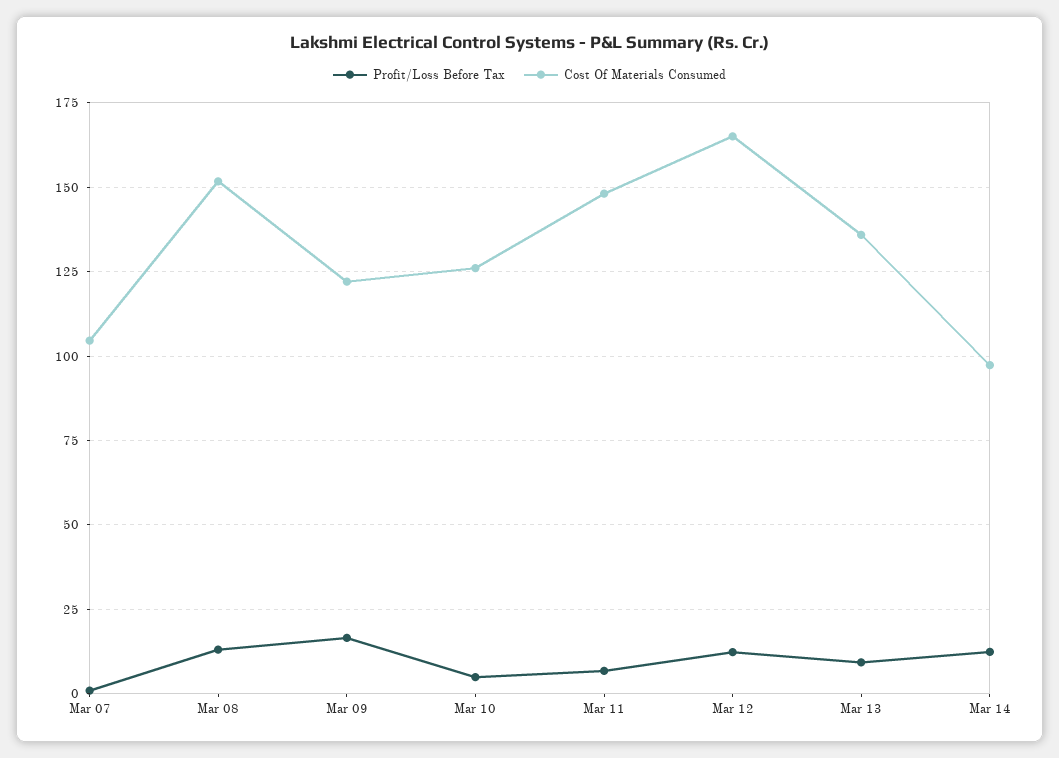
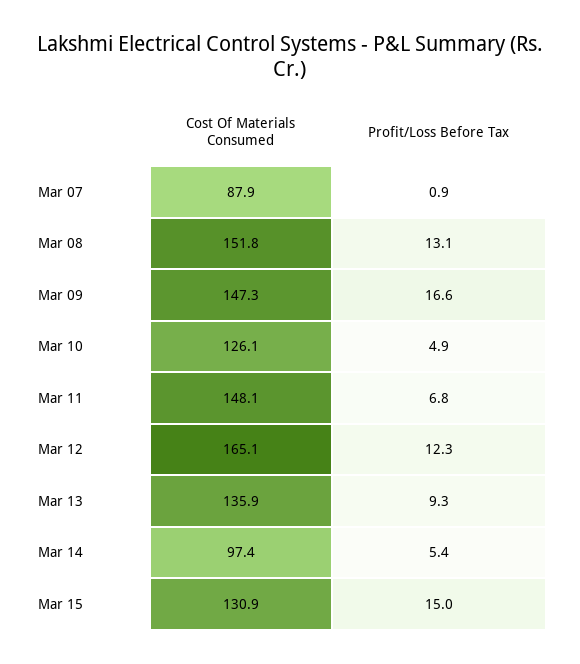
Cost Of Materials Consumed, Mar 07: 105 -> 87.9
Cost Of Materials Consumed, Mar 09: 122.5 -> 147.3
Profit/Loss Before Tax, Mar 14: 12.5 -> 5.4
Cost Of Materials Consumed, Mar 15: none -> 130.9
Profit/Loss Before Tax, Mar 15: none -> 15

